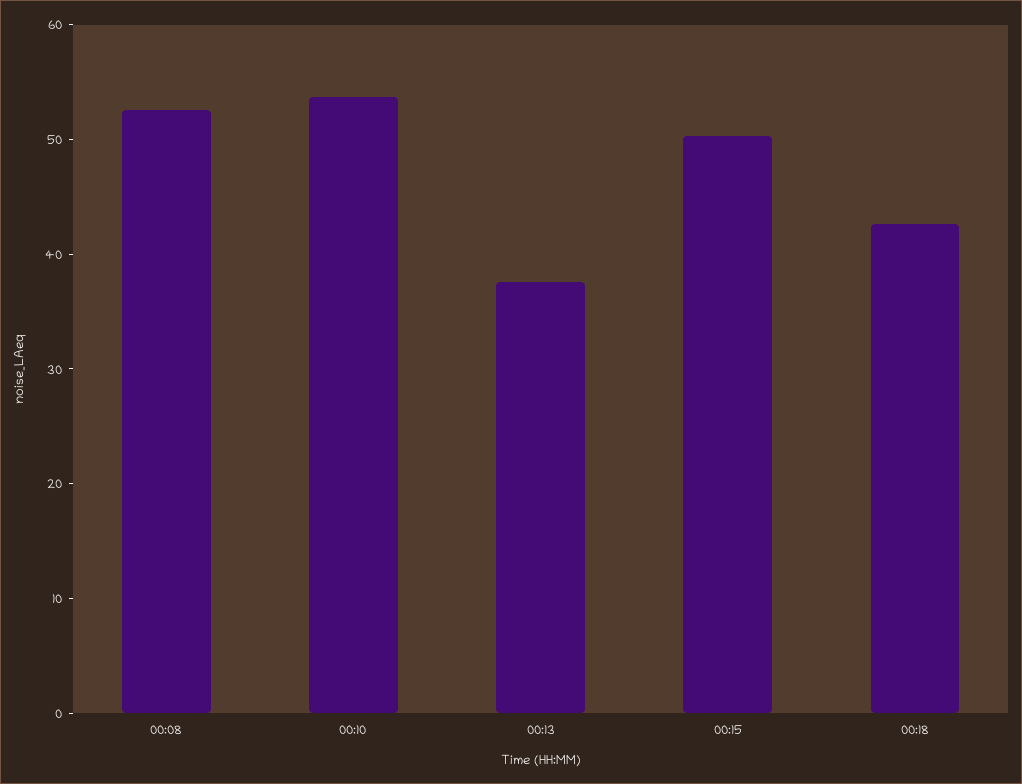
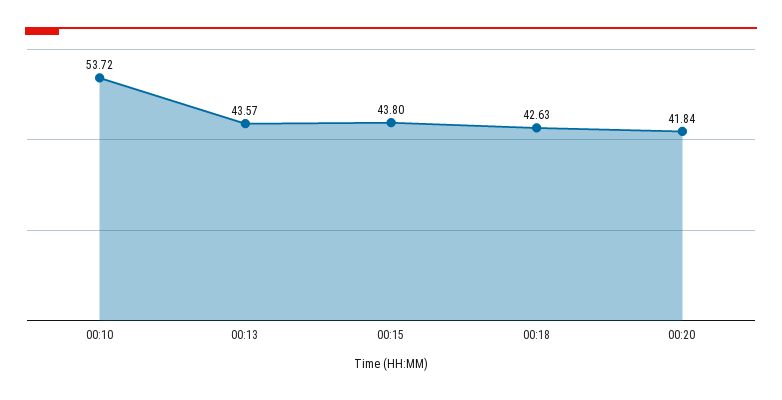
00:08: 52 -> none
00:13: 38 -> 43.57
00:15: 50 -> 43.8
00:20: none -> 41.84

